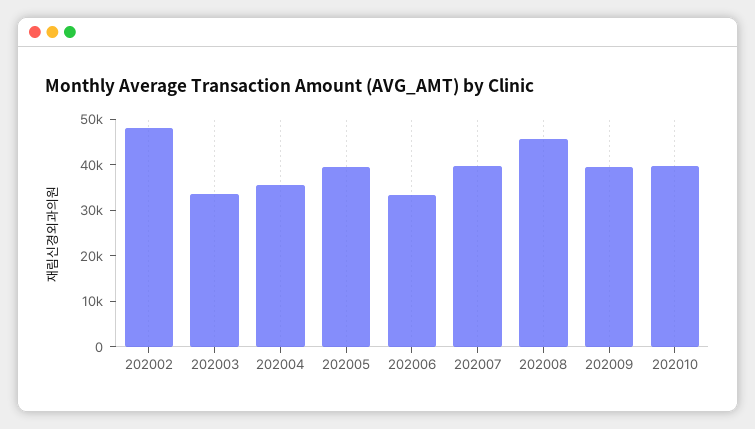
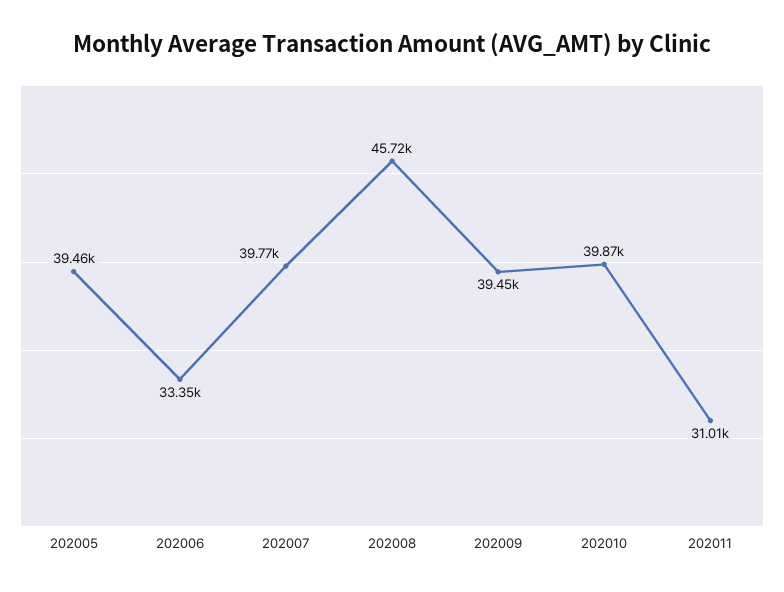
202002: 48000 -> none
202003: 34000 -> none
202004: 36000 -> none
202011: none -> 31010

